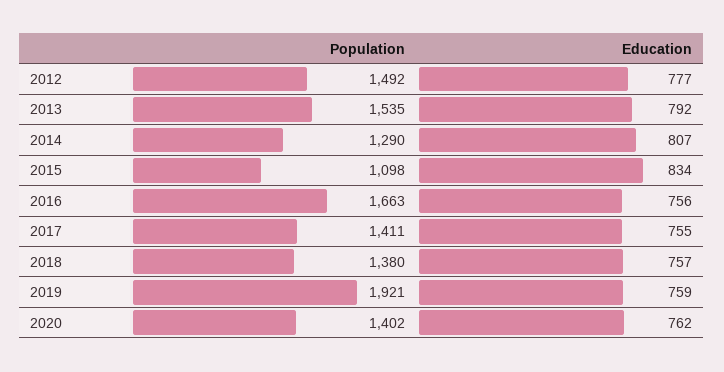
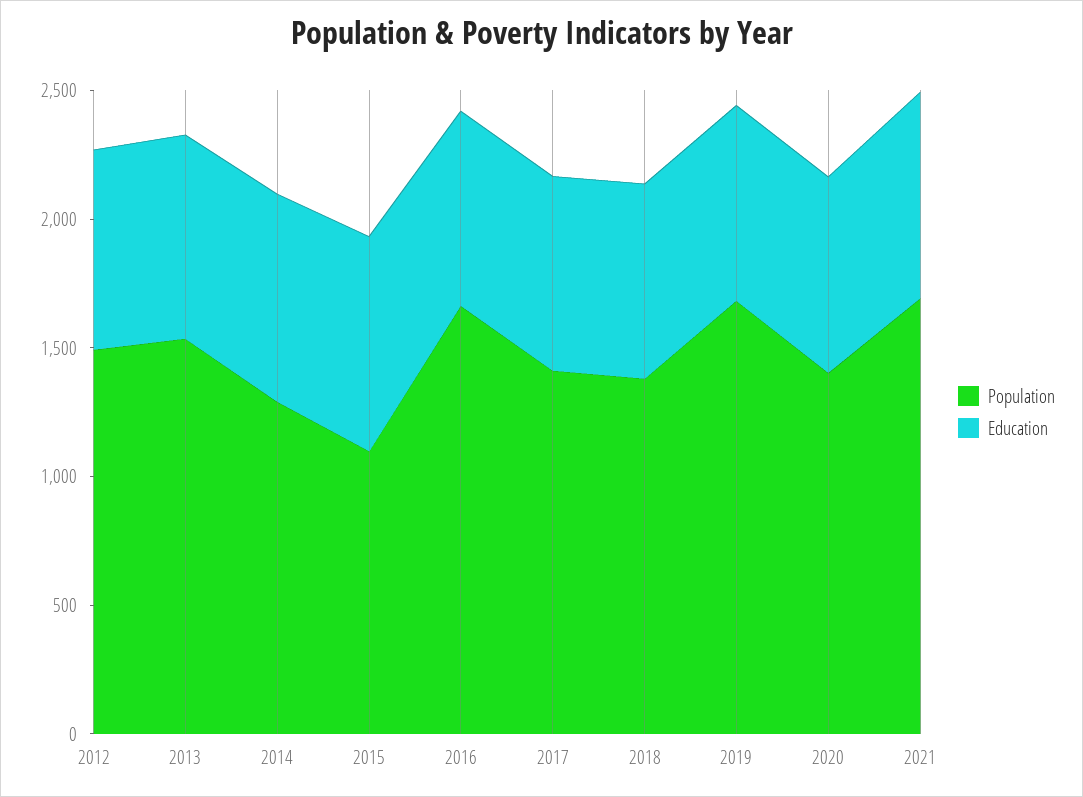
Population, 2019: 1921 -> 1700
Population, 2021: none -> 1700
Education, 2021: none -> 800

